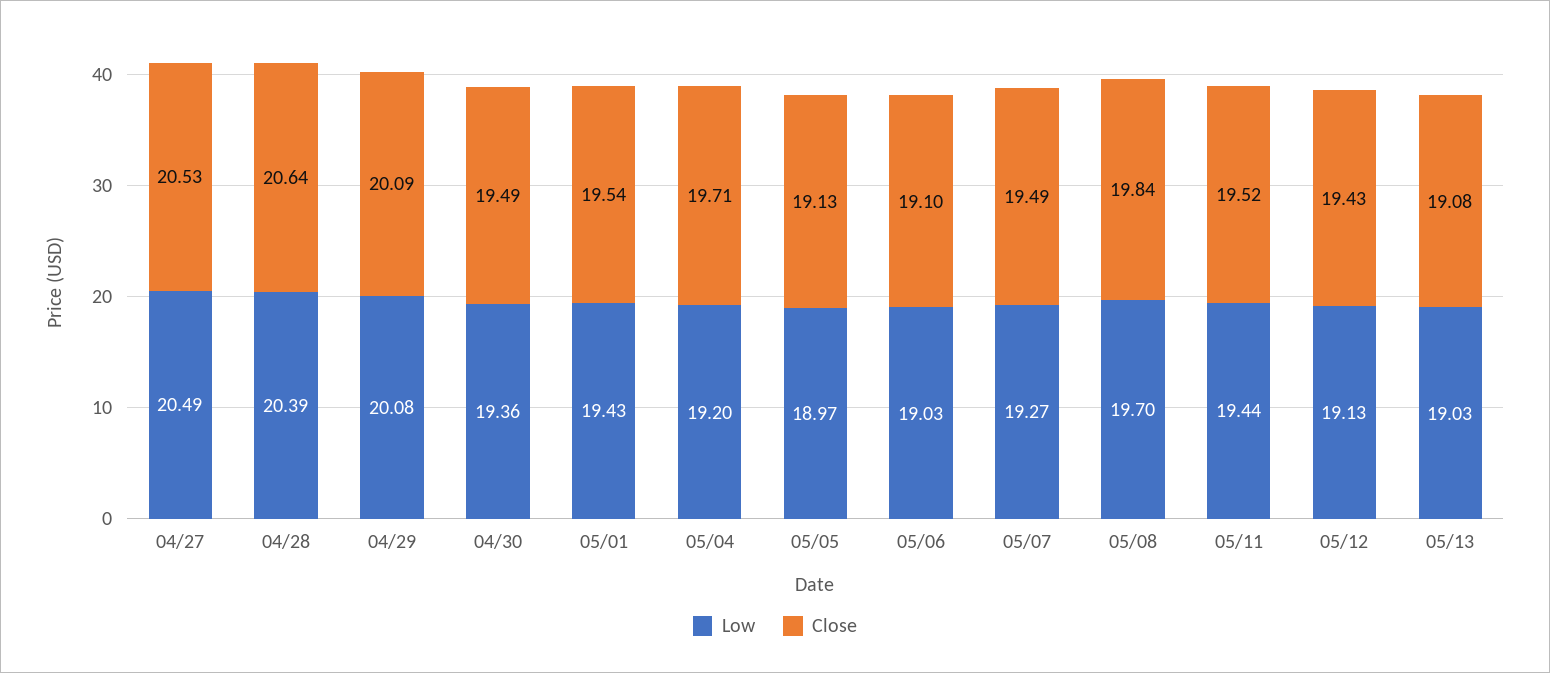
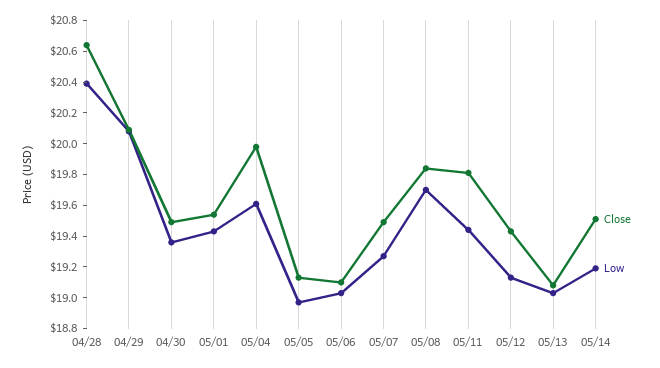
Low, 04/27: 20.49 -> none
Close, 04/27: 20.53 -> none
Low, 05/04: 19.2 -> 19.6
Close, 05/04: 19.71 -> 20
Close, 05/11: 19.52 -> 19.8
Close, 05/14: none -> 19.5
Low, 05/14: none -> 19.2

